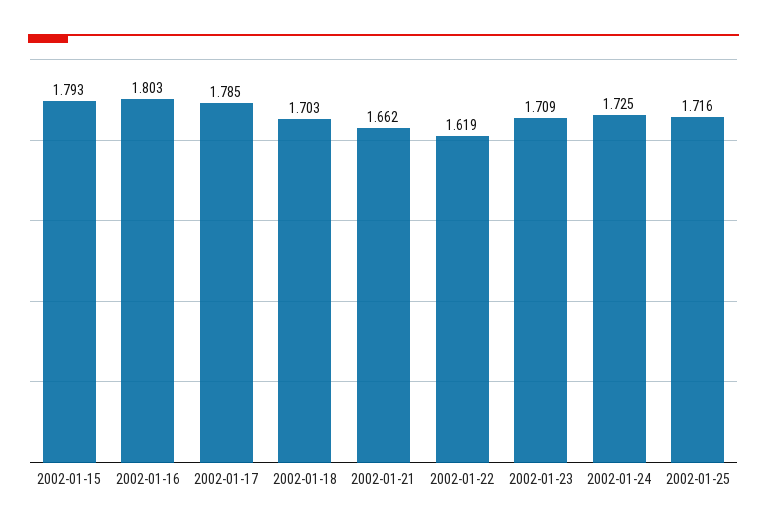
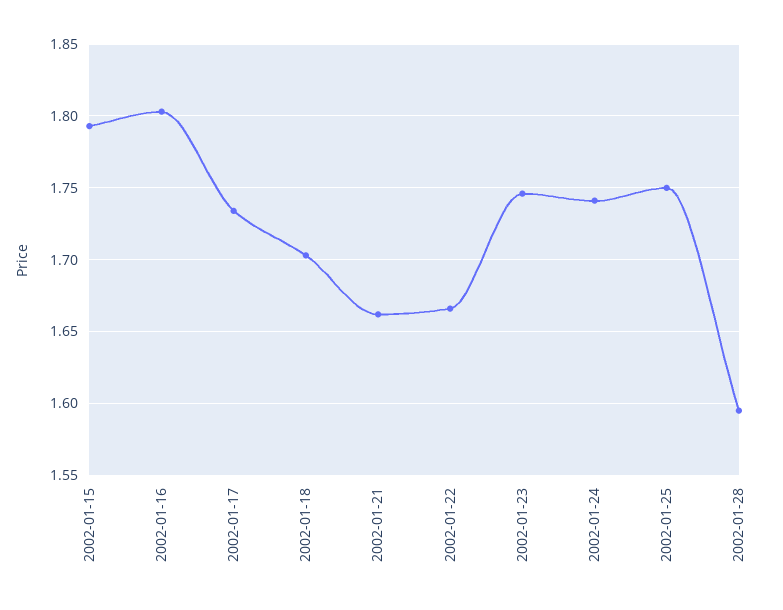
2002-01-17: 1.785 -> 1.735
2002-01-22: 1.619 -> 1.665
2002-01-23: 1.709 -> 1.745
2002-01-24: 1.725 -> 1.74
2002-01-25: 1.716 -> 1.75
2002-01-28: none -> 1.595

